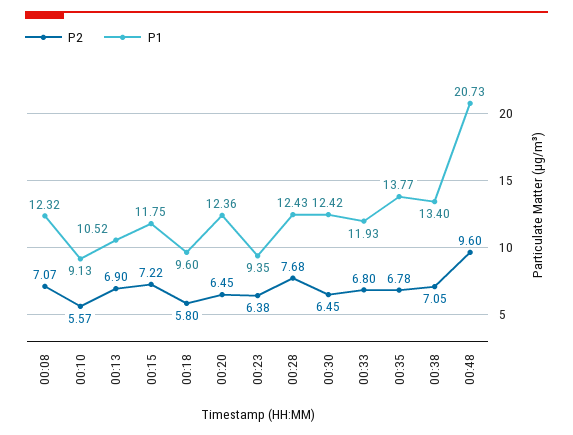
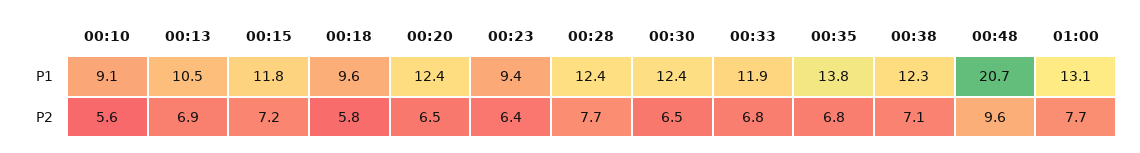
P2, 00:08: 7.07 -> none
P1, 00:08: 12.32 -> none
P1, 00:38: 13.4 -> 12.3
P1, 01:00: none -> 13.1
P2, 01:00: none -> 7.7

